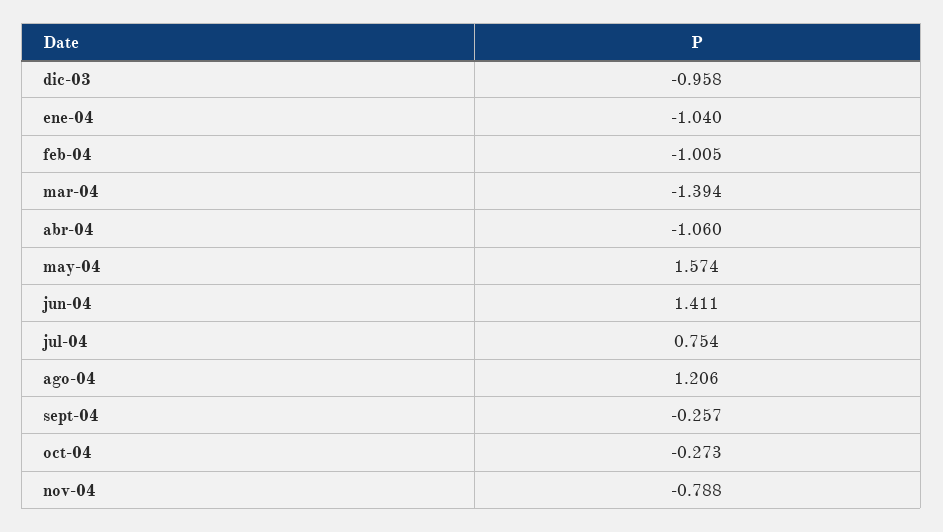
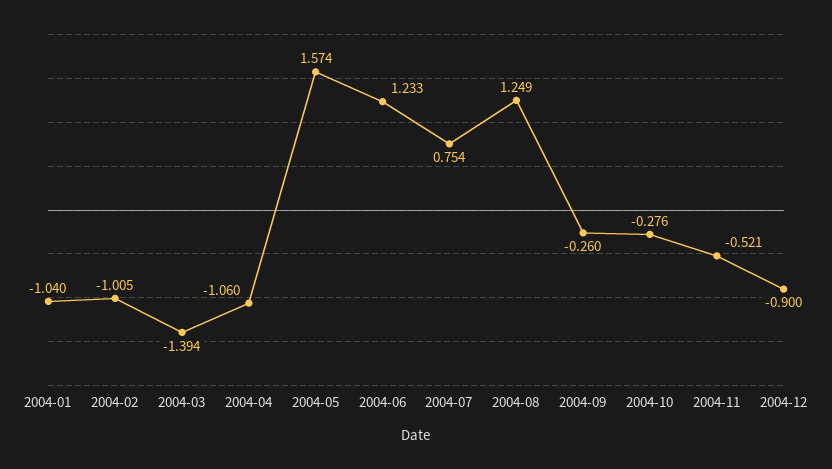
dic-03: -0.958 -> none
jun-04: 1.411 -> 1.233
ago-04: 1.206 -> 1.249
sept-04: -0.257 -> -0.26
oct-04: -0.273 -> -0.276
nov-04: -0.788 -> -0.521
2004-12: none -> -0.9

